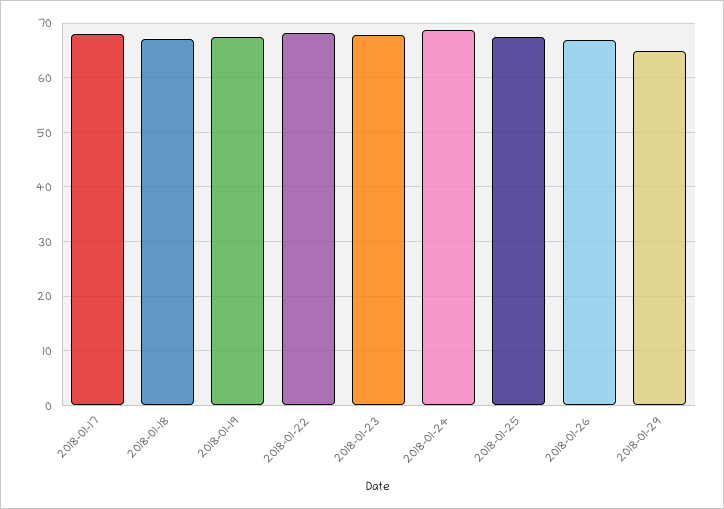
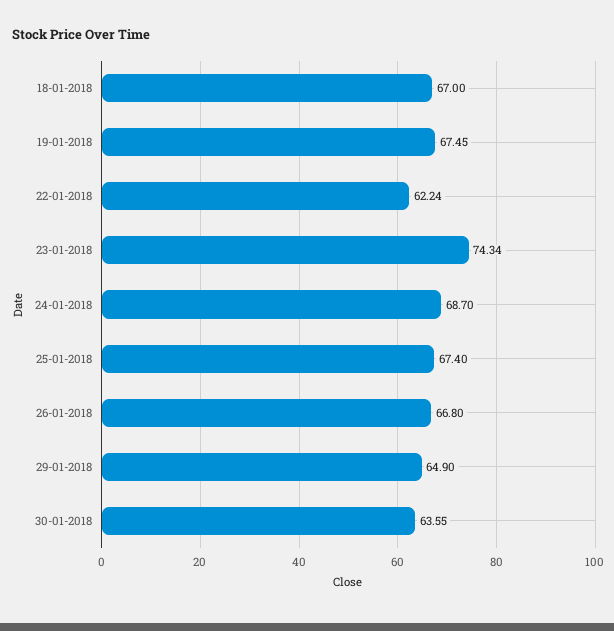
2018-01-17: 68 -> none
2018-01-22: 68 -> 62.24
2018-01-23: 68 -> 74.34
30-01-2018: none -> 63.55

